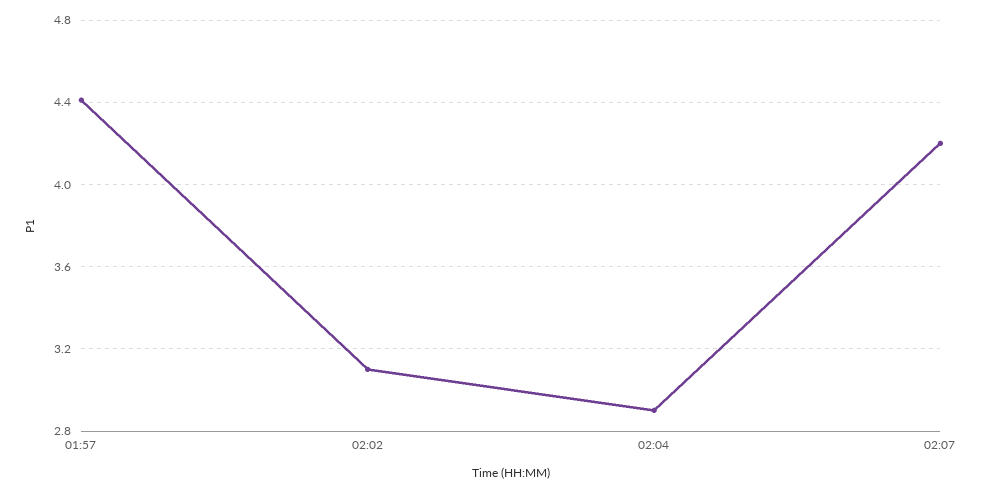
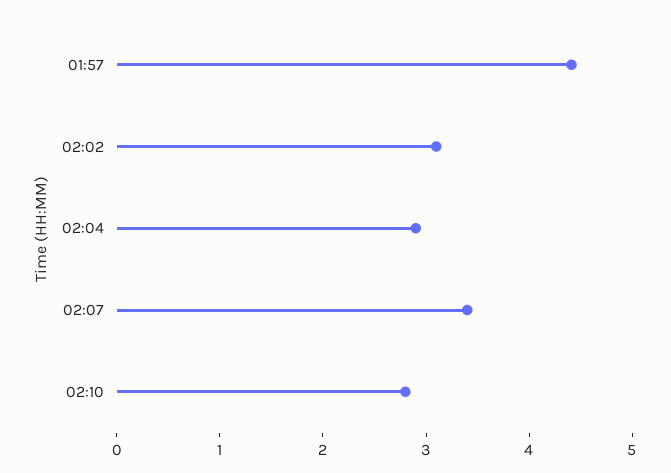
02:07: 4.2 -> 3.4
02:10: none -> 2.8

